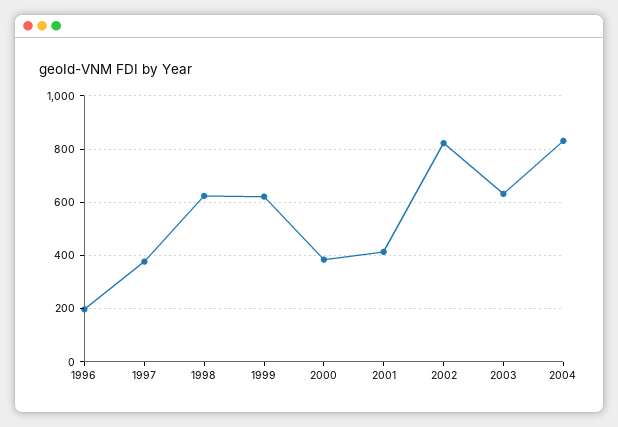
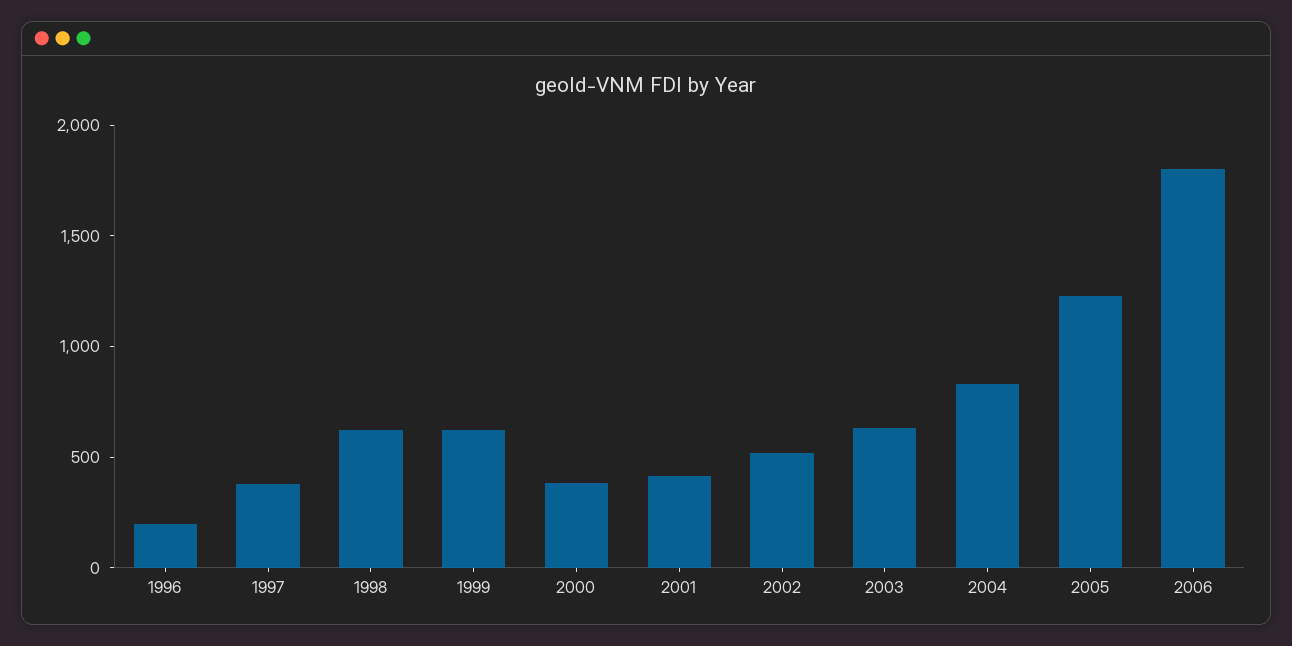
2002: 825 -> 500
2005: none -> 1200
2006: none -> 1800

